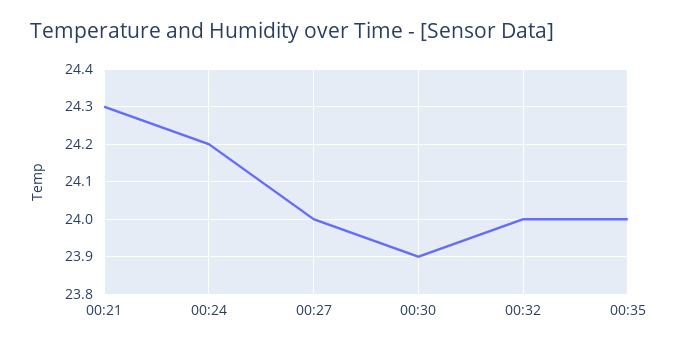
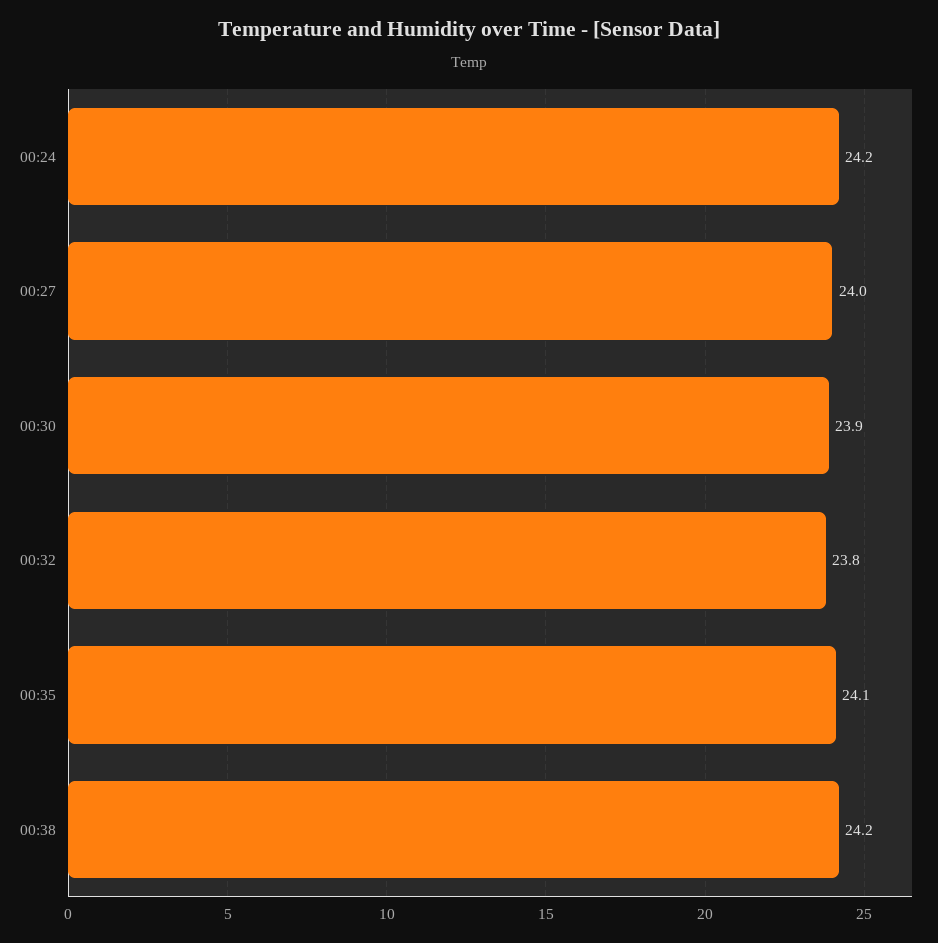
00:21: 24.3 -> none
00:32: 24 -> 23.8
00:35: 24 -> 24.1
00:38: none -> 24.2

